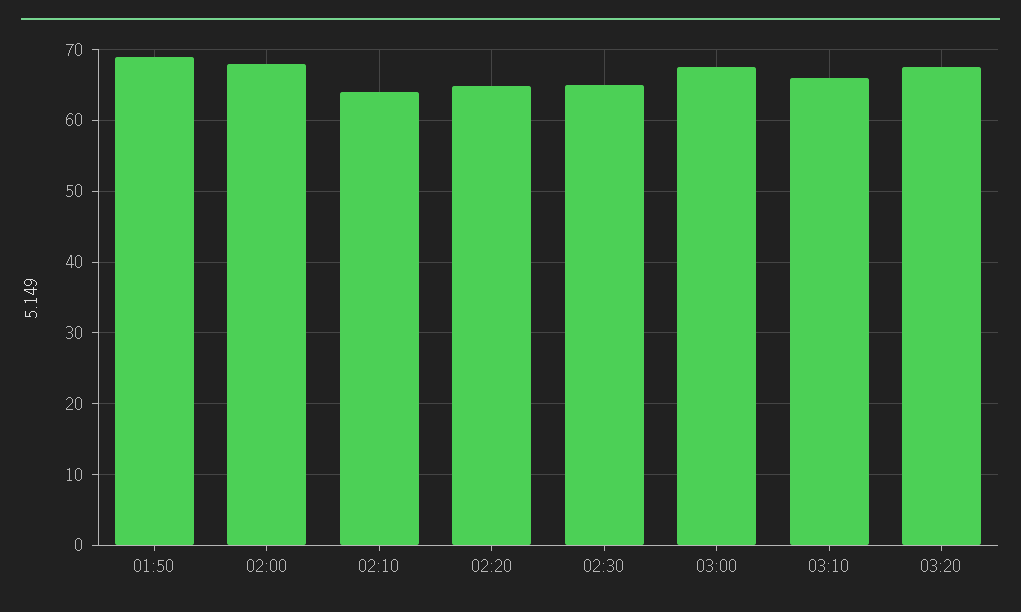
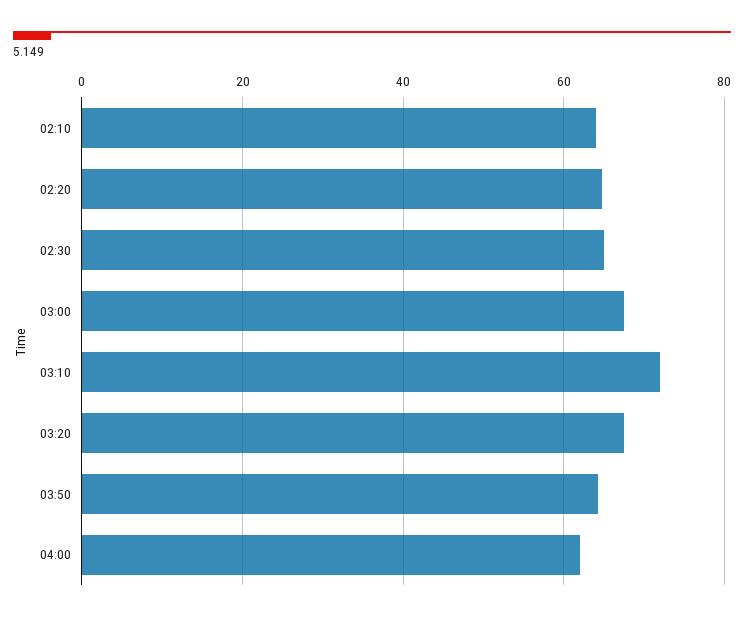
01:50: 69 -> none
02:00: 68 -> none
03:10: 66 -> 72
03:50: none -> 64
04:00: none -> 62

